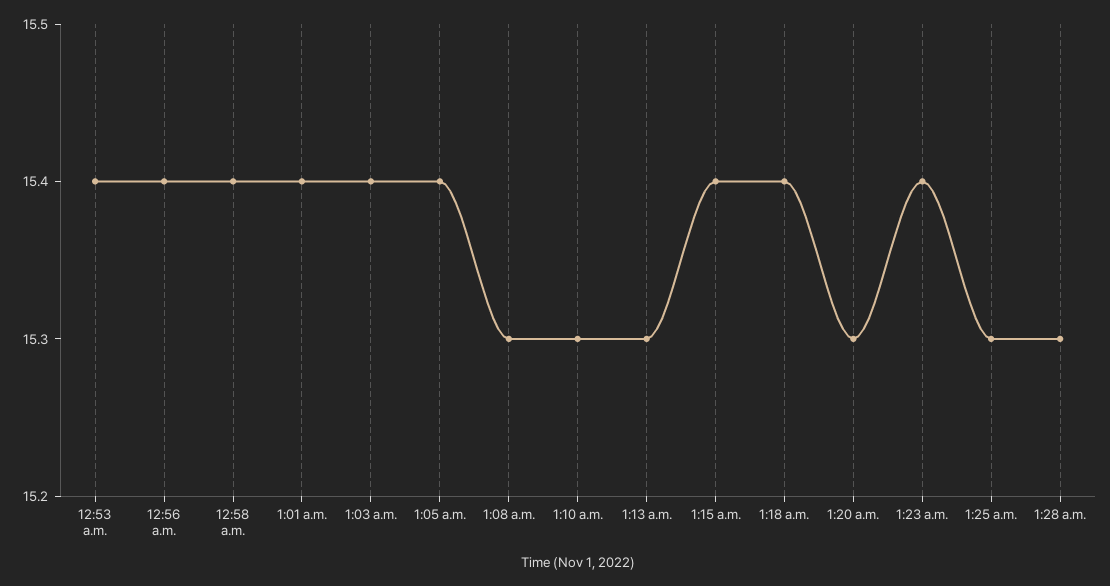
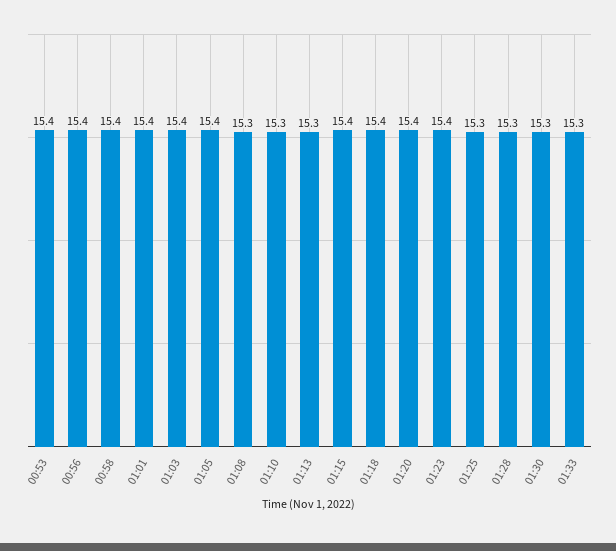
1:20 a.m.: 15.3 -> 15.4
01:30: none -> 15.3
01:33: none -> 15.3

